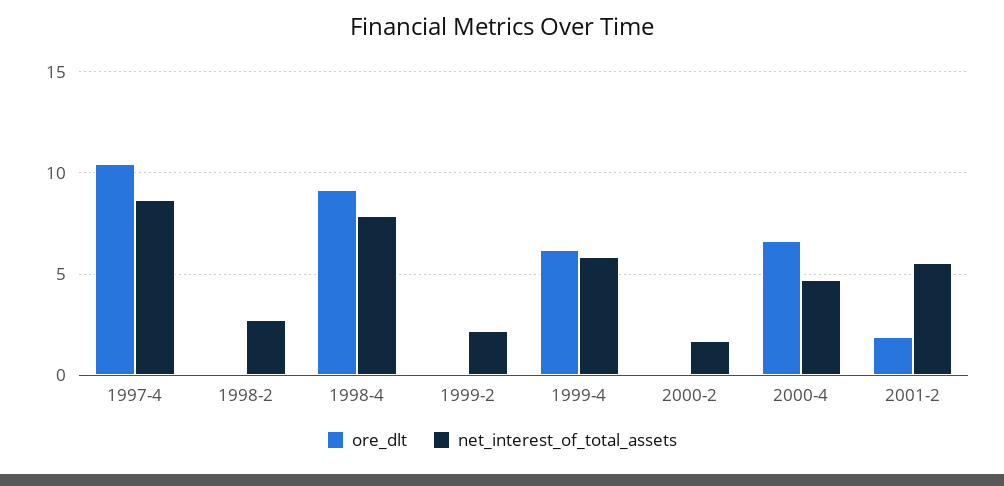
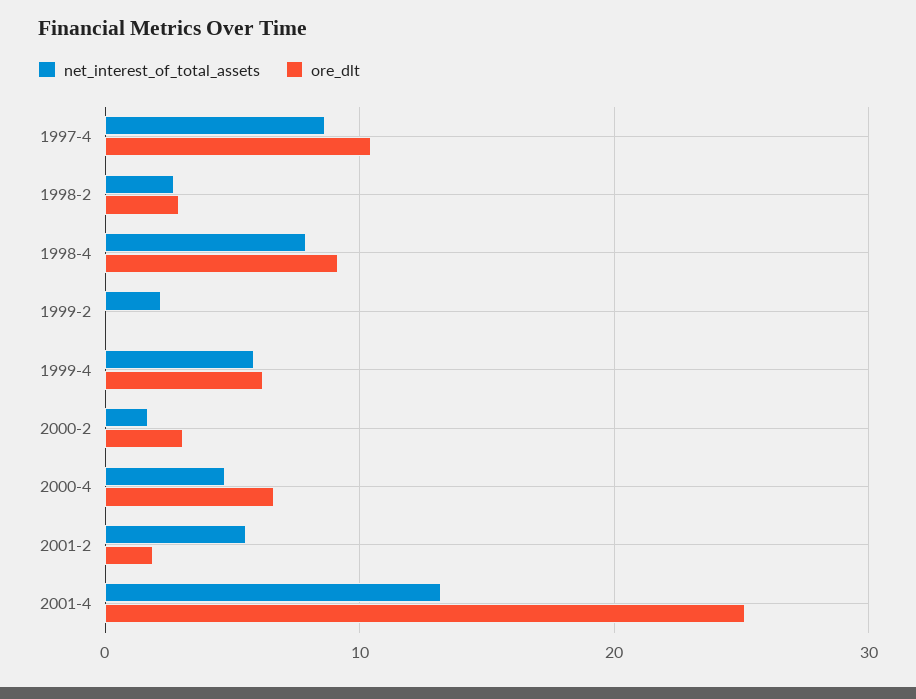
ore_dlt, 1998-2: 0 -> 3
ore_dlt, 2000-2: 0 -> 3
net_interest_of_total_assets, 2001-4: none -> 13
ore_dlt, 2001-4: none -> 25

